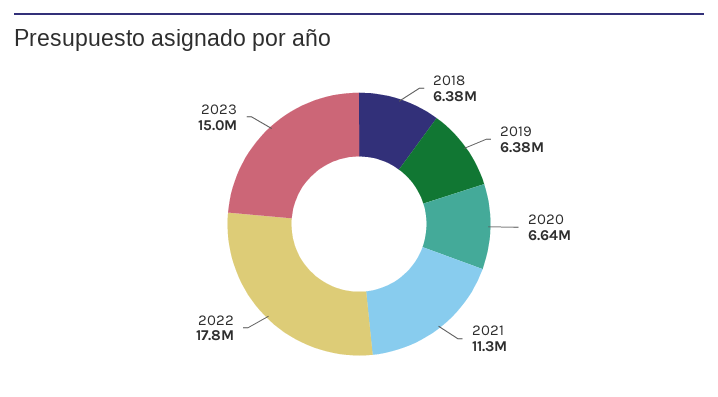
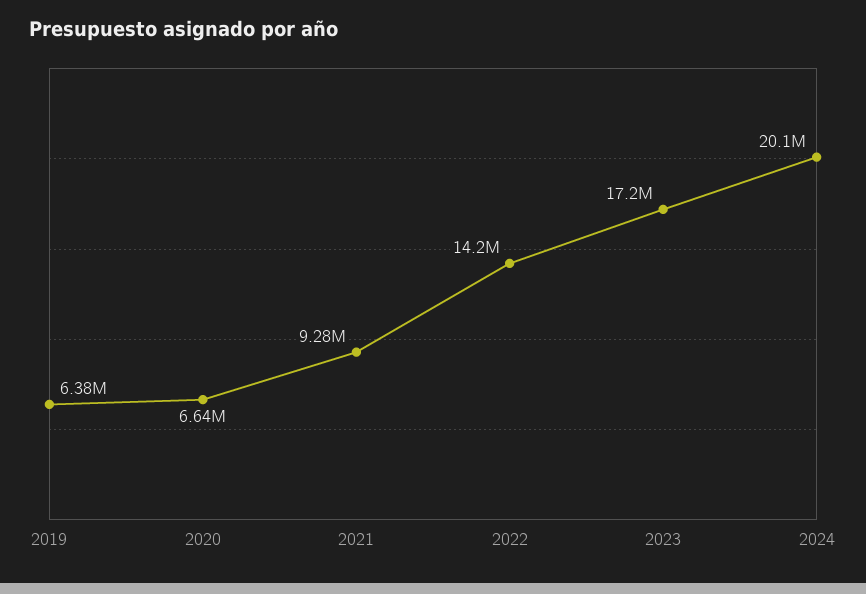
2018: 6380000 -> none
2021: 11300000 -> 9280000
2022: 17800000 -> 14200000
2023: 15000000 -> 17200000
2024: none -> 20100000

